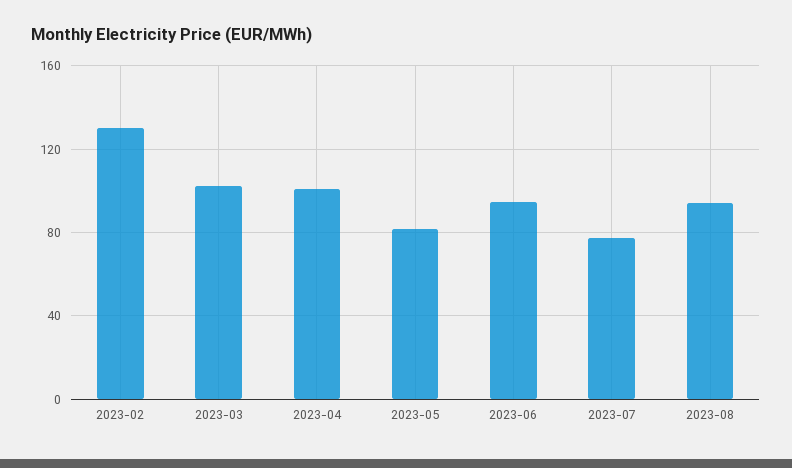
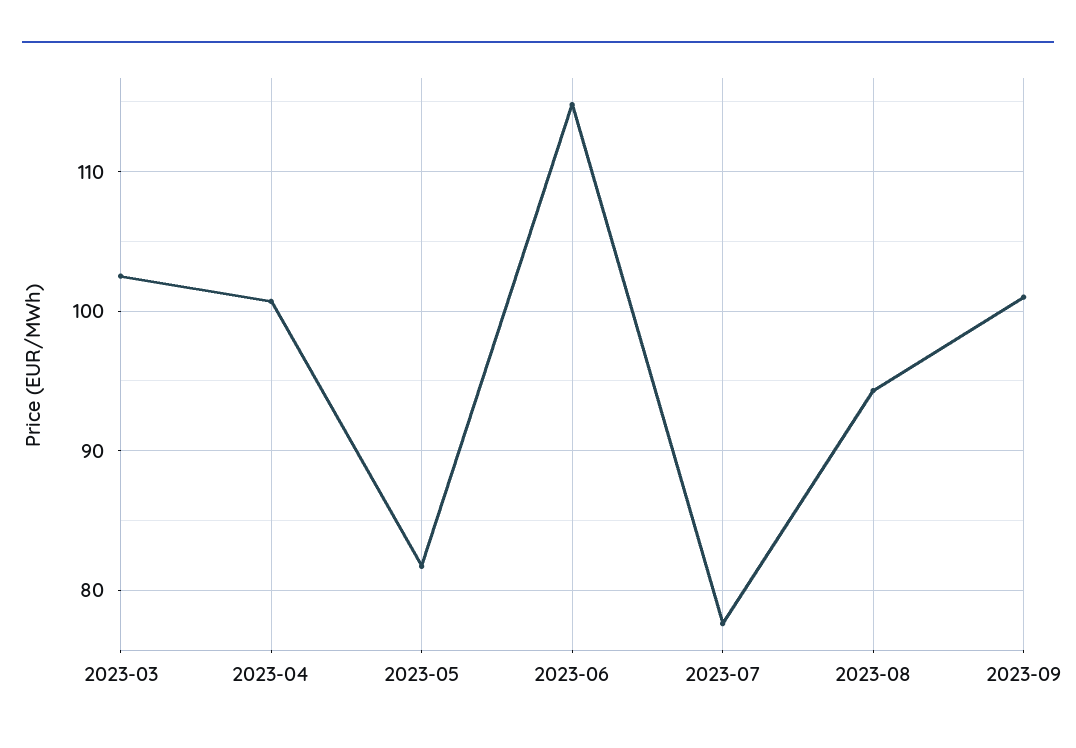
2023-02: 130 -> none
2023-06: 95 -> 115
2023-09: none -> 101

